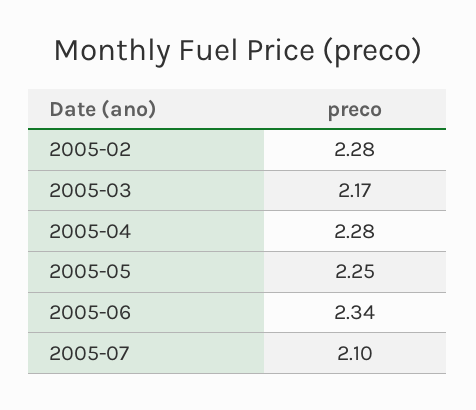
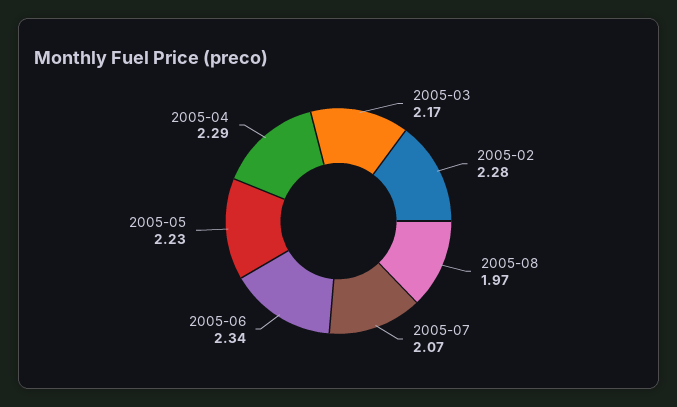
2005-04: 2.28 -> 2.29
2005-05: 2.25 -> 2.23
2005-07: 2.1 -> 2.07
2005-08: none -> 1.97

